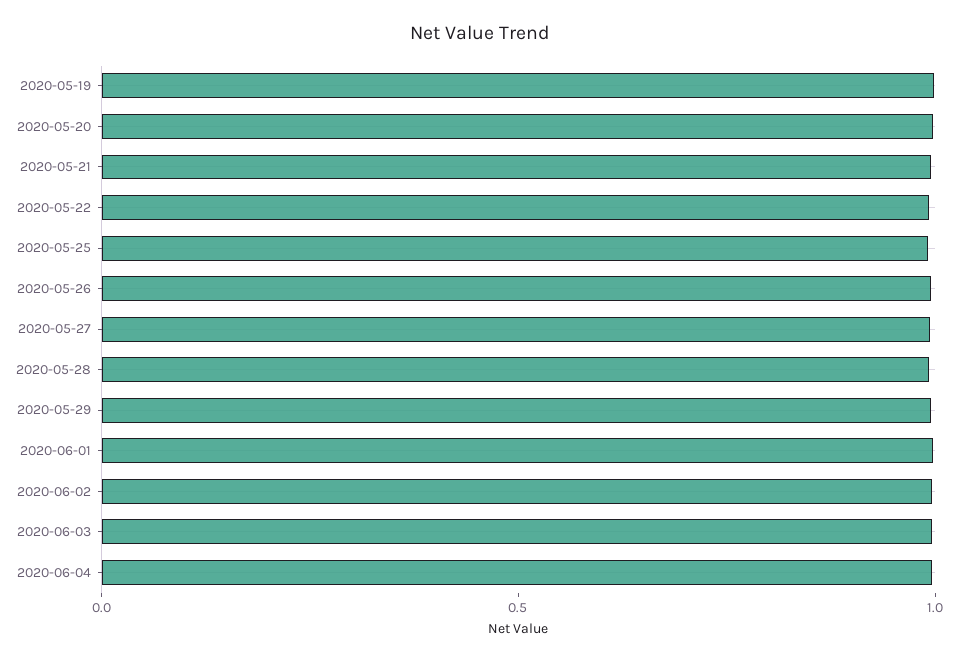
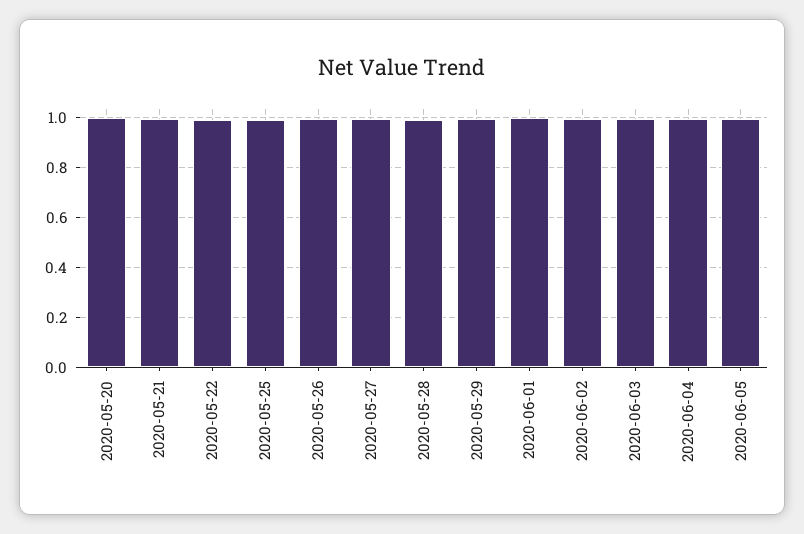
2020-05-19: 1 -> none
2020-06-05: none -> 1

